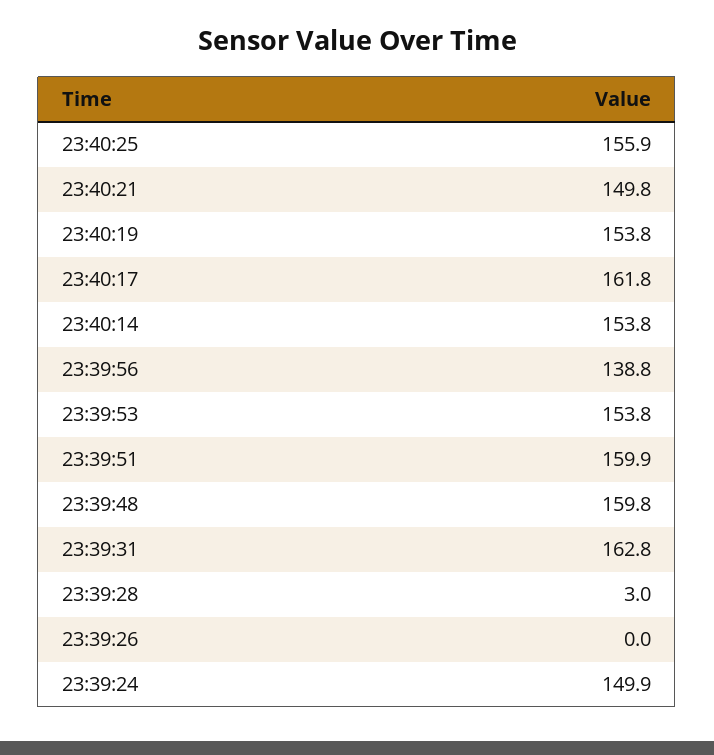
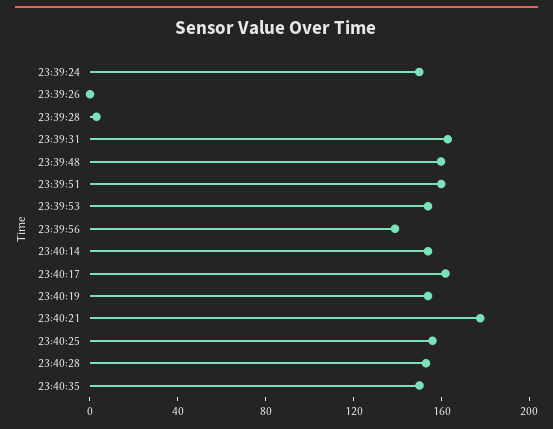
23:40:21: 149.8 -> 180
23:40:28: none -> 150
23:40:35: none -> 150

